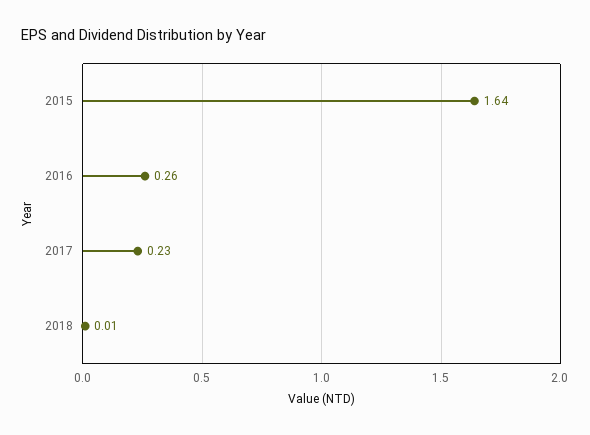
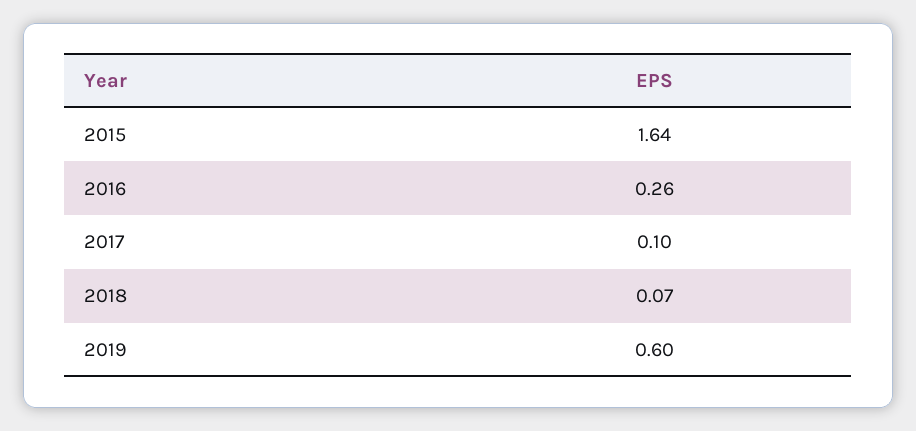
2017: 0.23 -> 0.1
2018: 0.01 -> 0.07
2019: none -> 0.6

